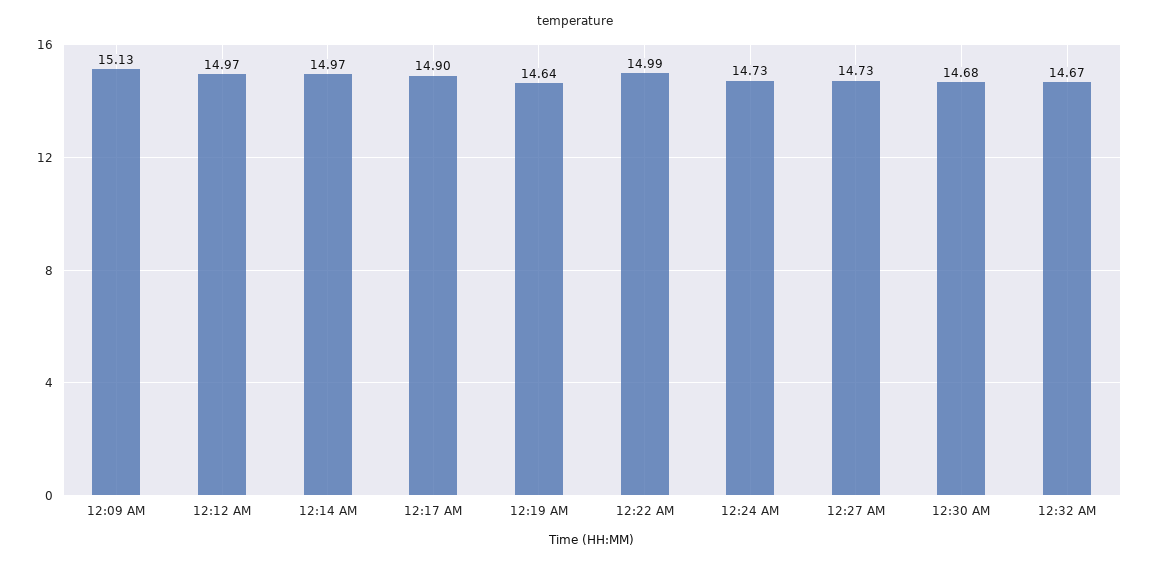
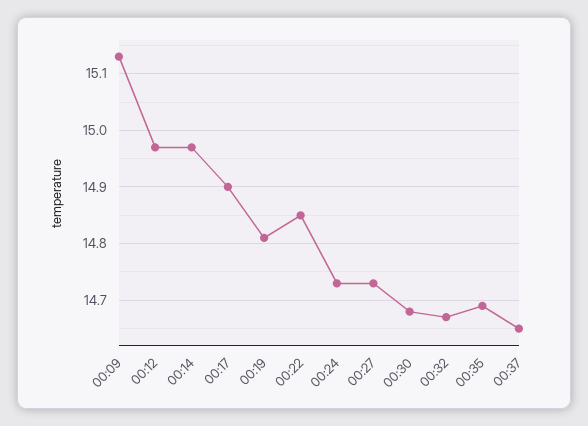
12:19 AM: 14.64 -> 14.8
12:22 AM: 14.99 -> 14.85
00:35: none -> 14.7
00:37: none -> 14.65

